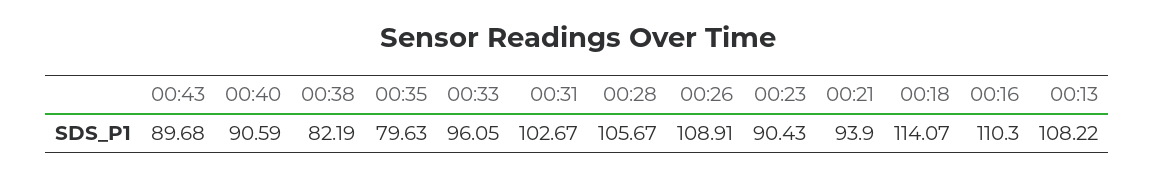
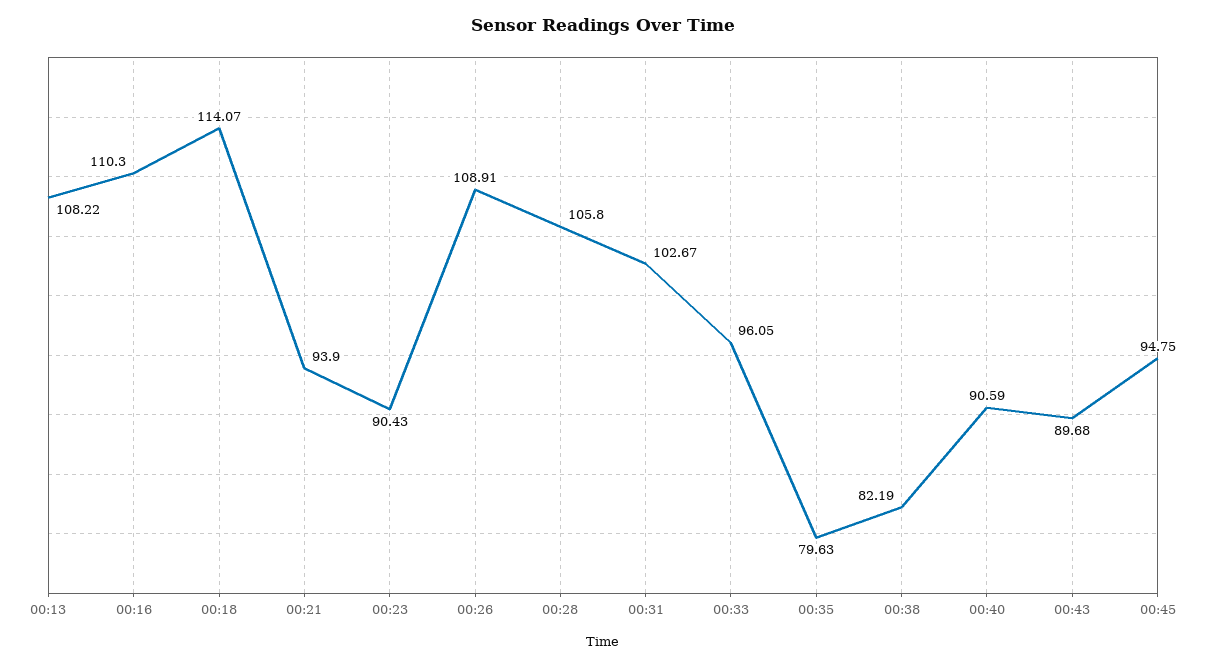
00:28: 105.67 -> 105.8
00:45: none -> 94.75

